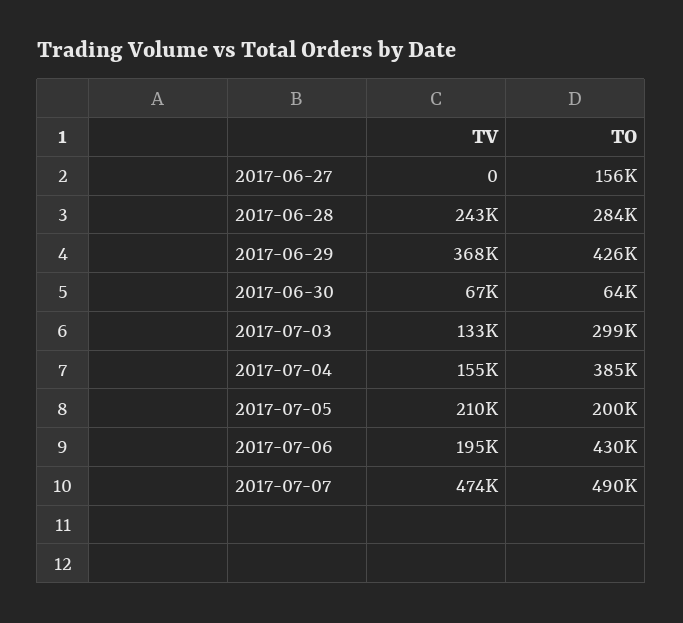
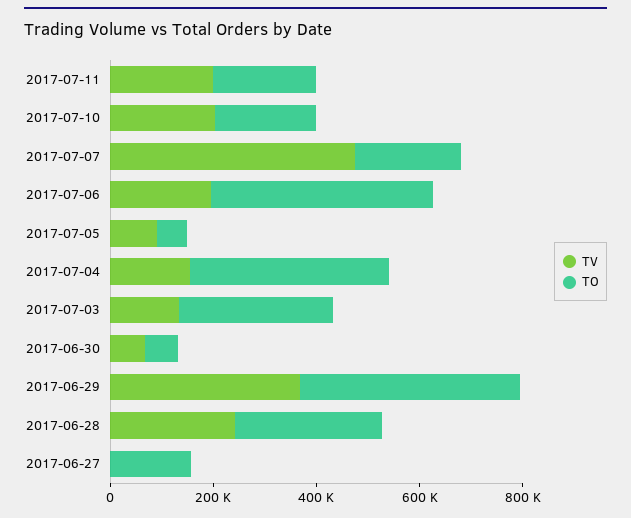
TV, 2017-07-05: 210000 -> 100000
TO, 2017-07-05: 200000 -> 50000
TO, 2017-07-07: 490000 -> 200000
TV, 2017-07-11: none -> 200000
TO, 2017-07-11: none -> 200000
TV, 2017-07-10: none -> 200000
TO, 2017-07-10: none -> 200000

